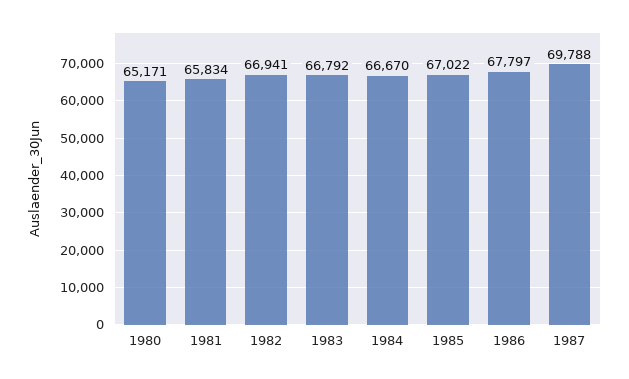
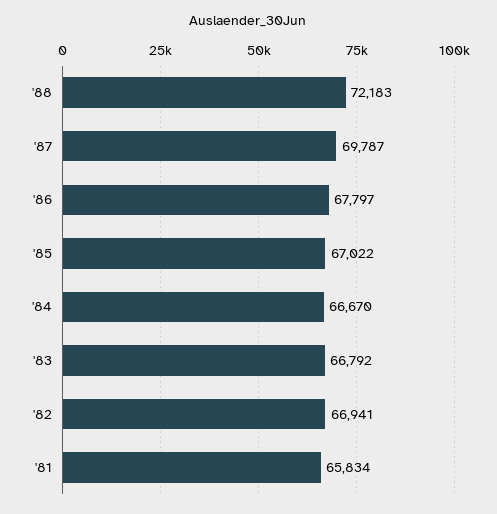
1980: 65171 -> none
1987: 69788 -> 69787
'88: none -> 72183

